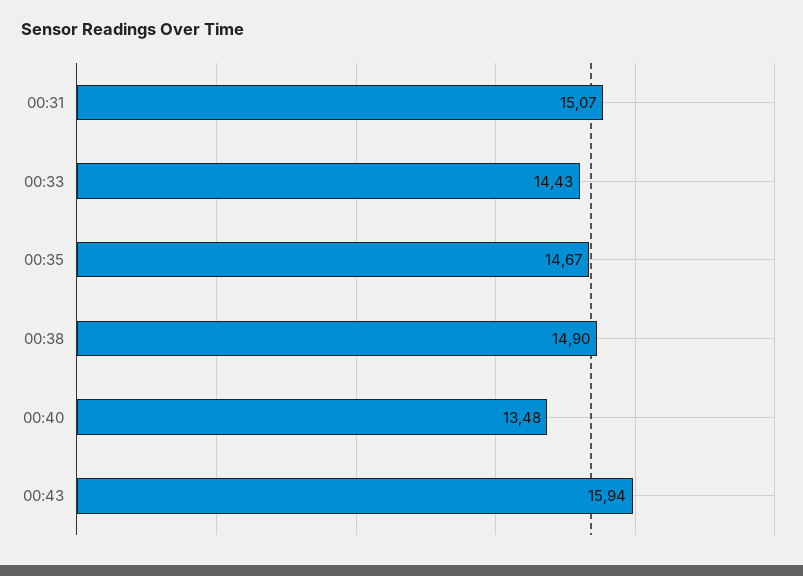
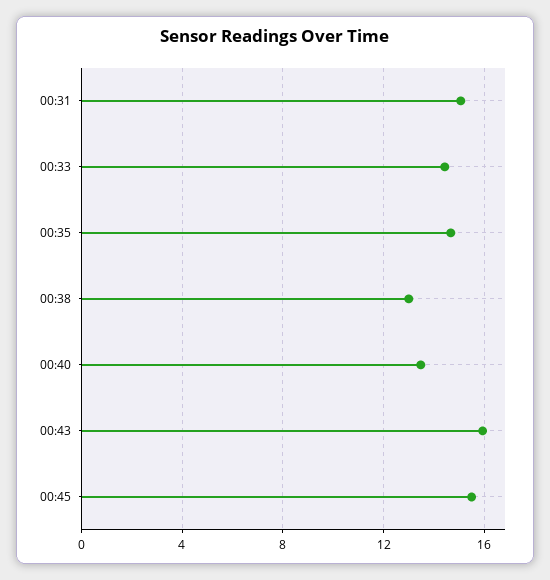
00:38: 14.9 -> 13
00:45: none -> 15.5

